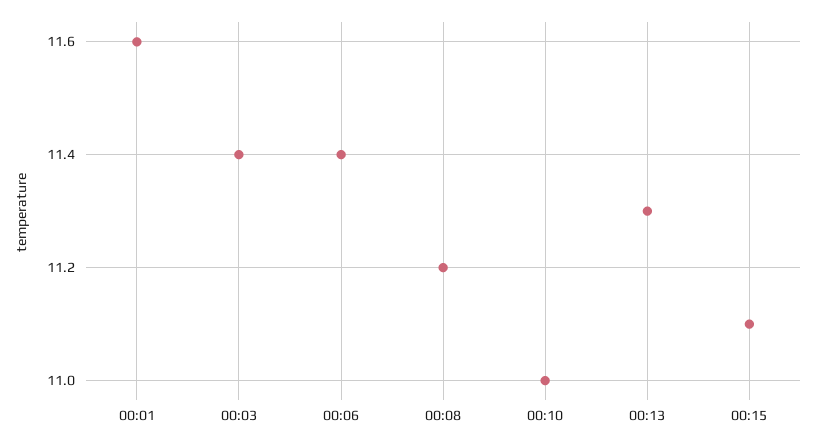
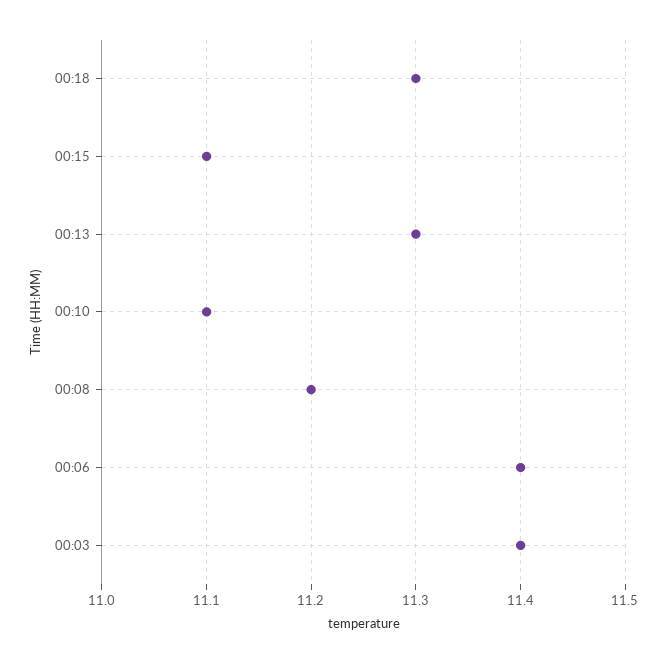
00:01: 11.6 -> none
00:10: 11 -> 11.1
00:18: none -> 11.3

